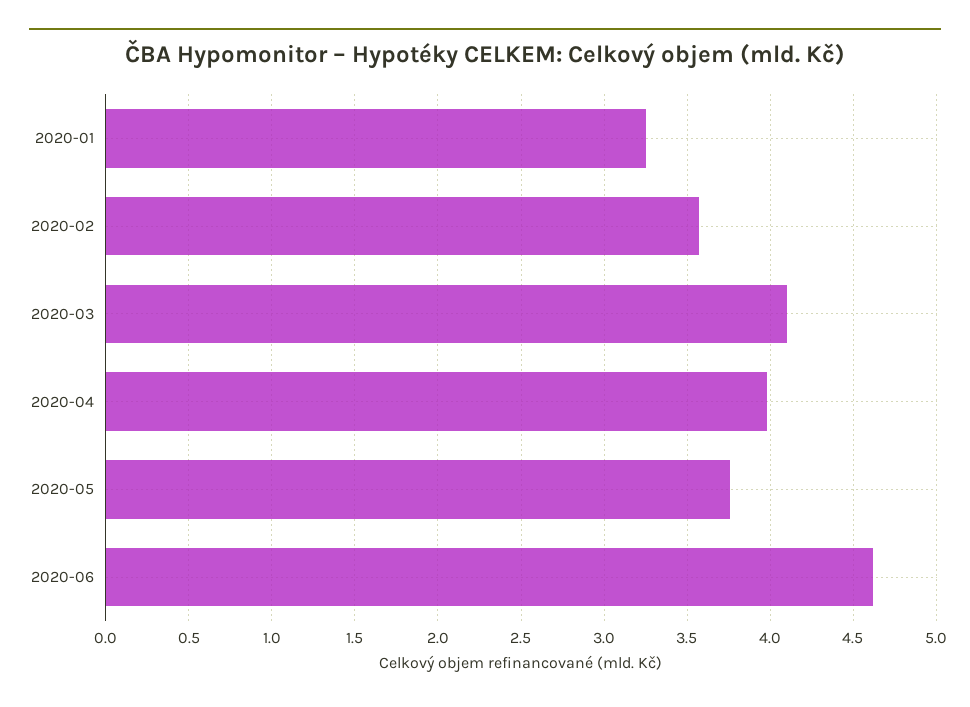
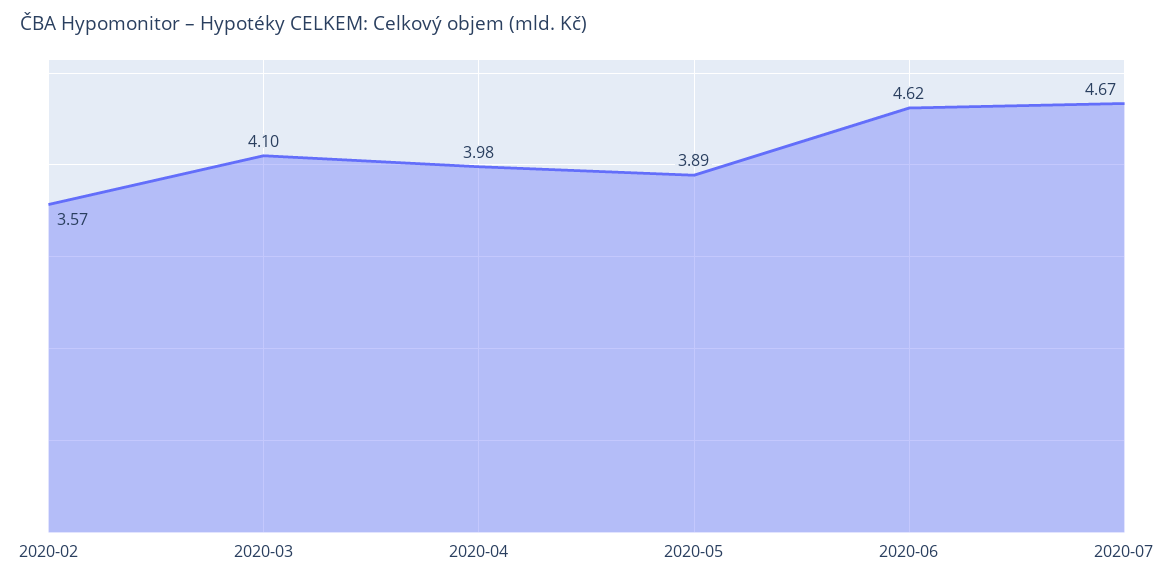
2020-01: 3.25 -> none
2020-05: 3.75 -> 3.89
2020-07: none -> 4.67

